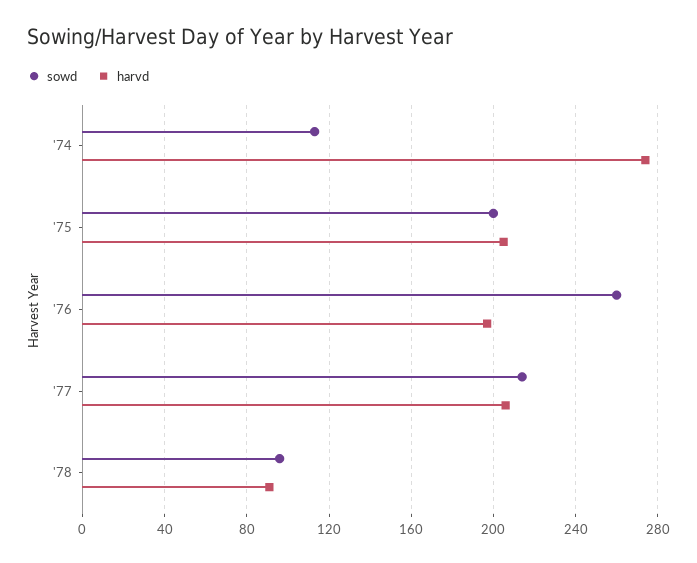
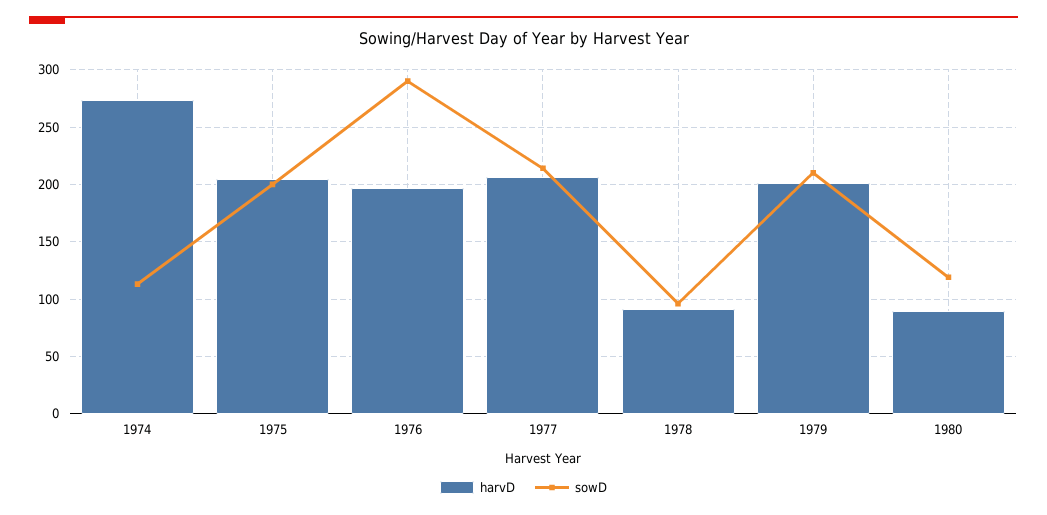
sowd, '76: 260 -> 290
harvd, 1979: none -> 200
sowd, 1979: none -> 210
harvd, 1980: none -> 90
sowd, 1980: none -> 120

